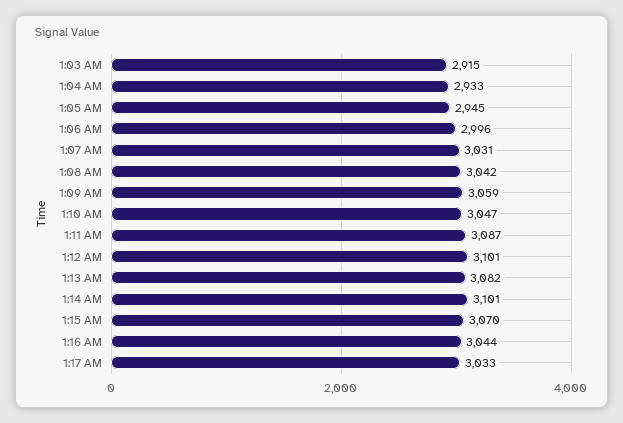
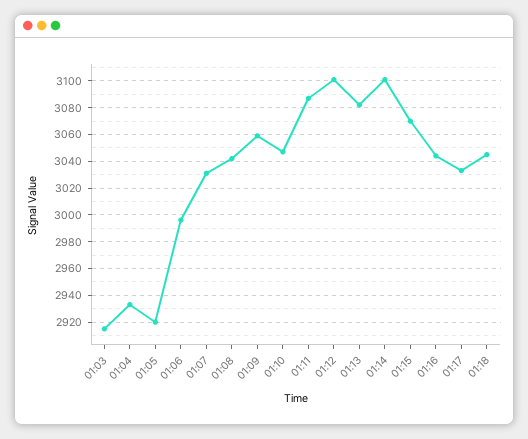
1:05 AM: 2945 -> 2920
01:18: none -> 3045

